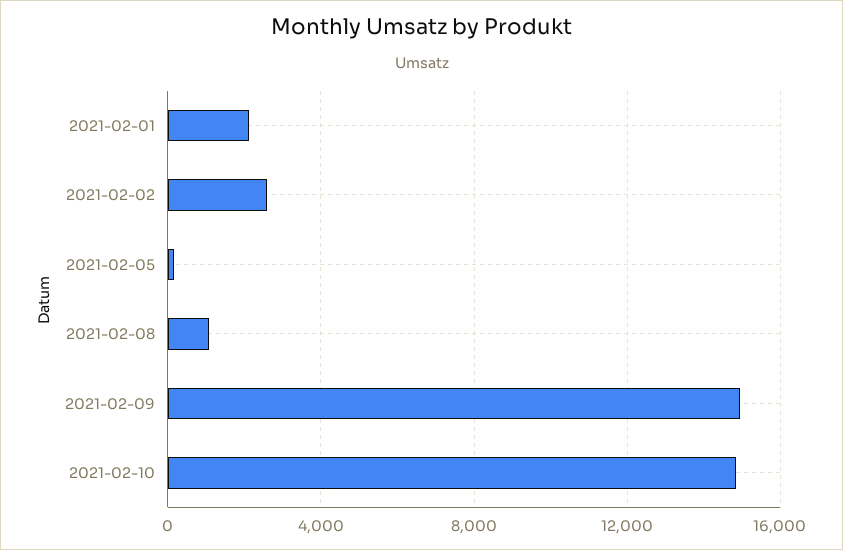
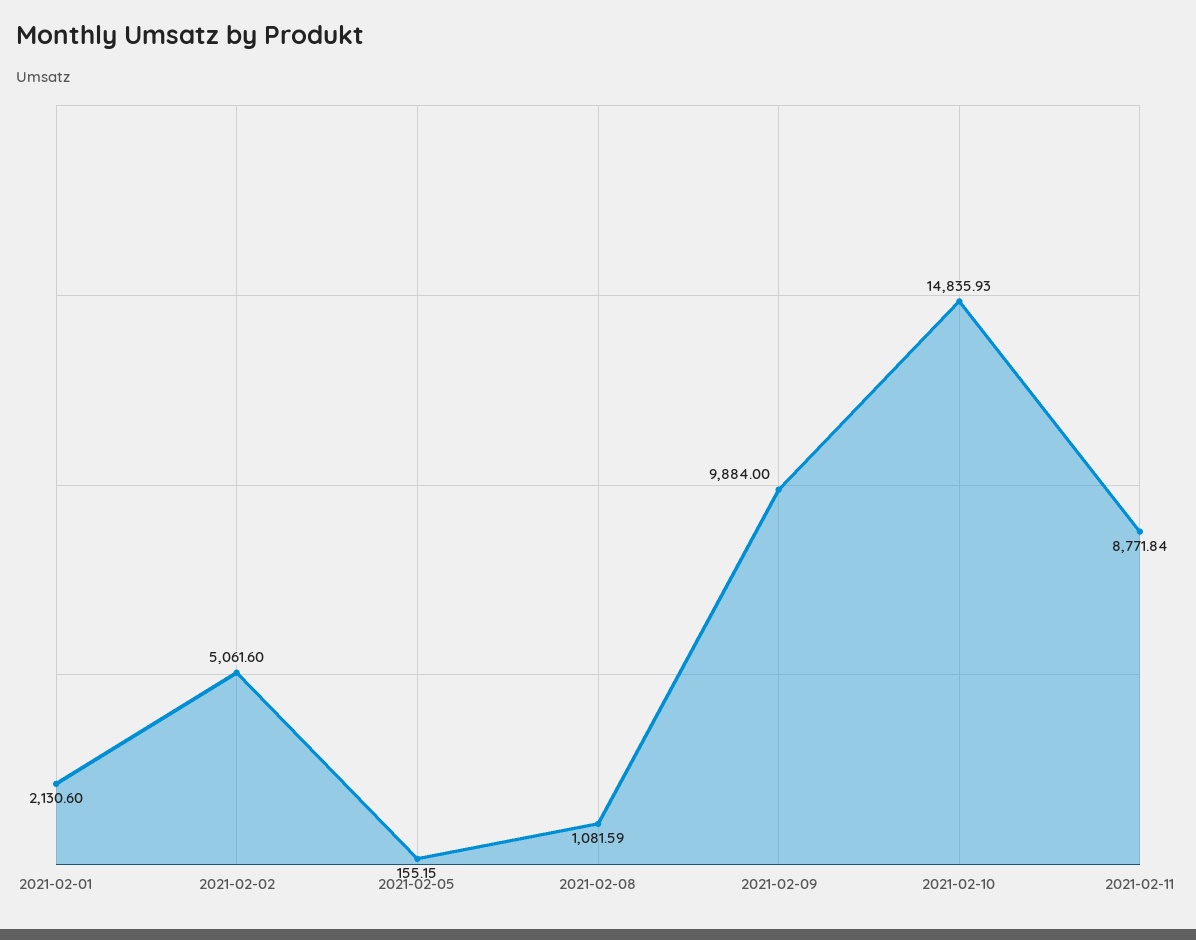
2021-02-02: 2500 -> 5061.6
2021-02-09: 15000 -> 9884
2021-02-11: none -> 8771.84

